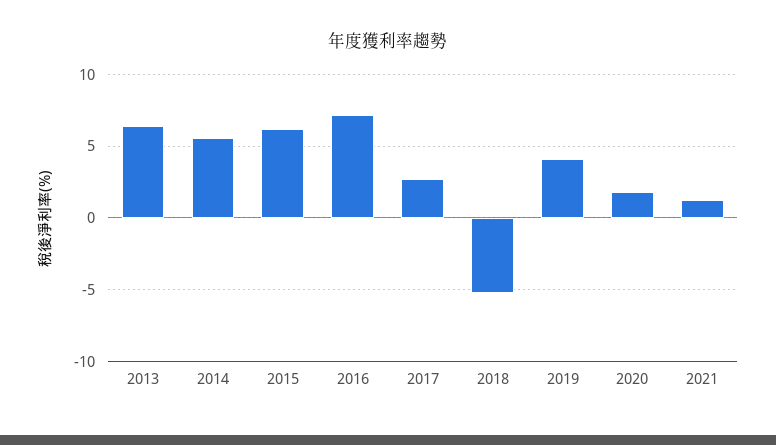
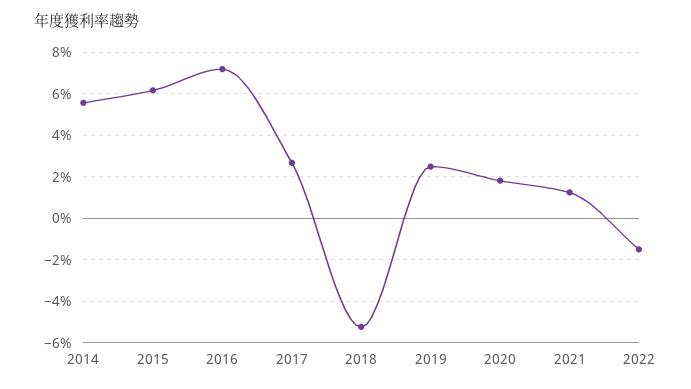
2013: 6.5 -> none
2019: 4 -> 2.5
2022: none -> -1.5

